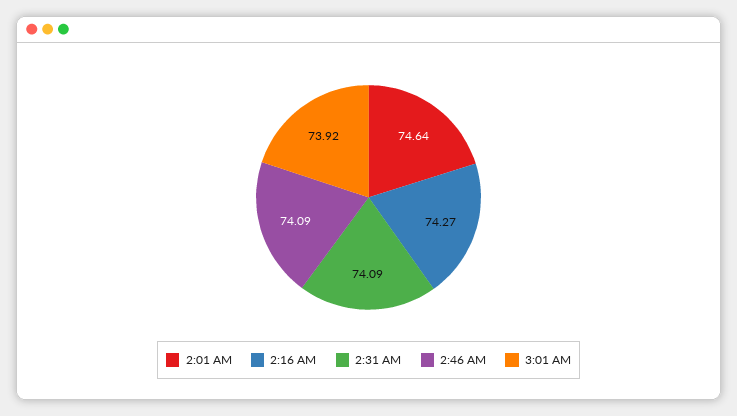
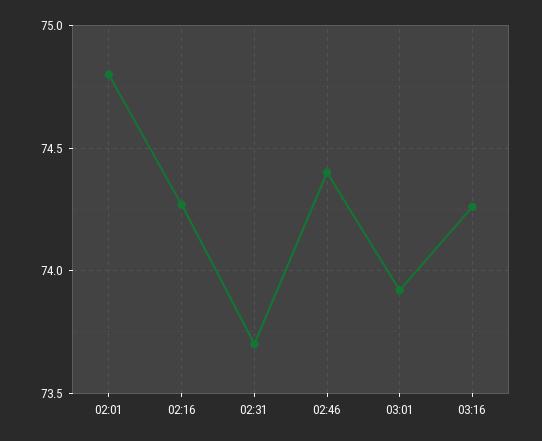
2:01 AM: 74.64 -> 74.8
2:31 AM: 74.09 -> 73.7
2:46 AM: 74.09 -> 74.4
03:16: none -> 74.25

